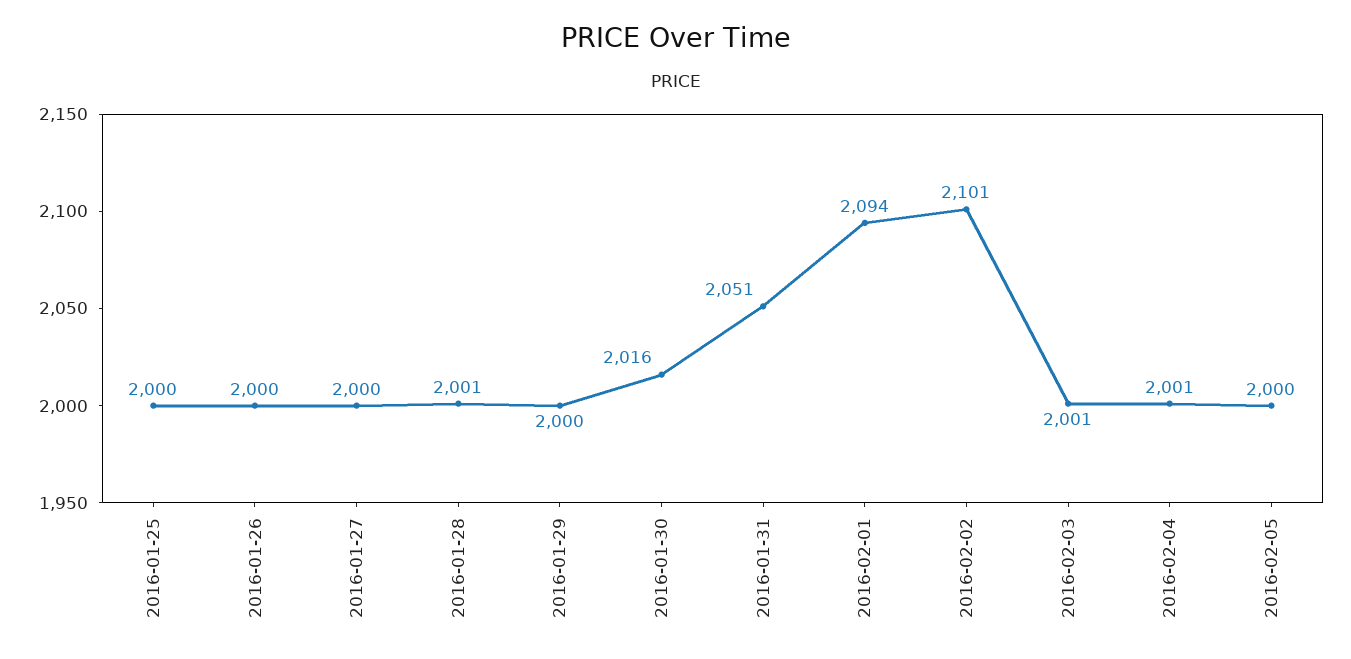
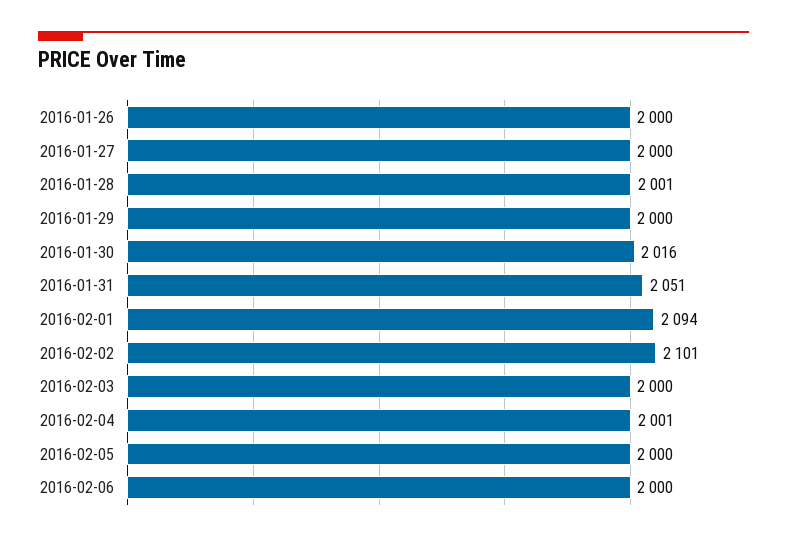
2016-01-25: 2000 -> none
2016-02-03: 2001 -> 2000
2016-02-06: none -> 2000

